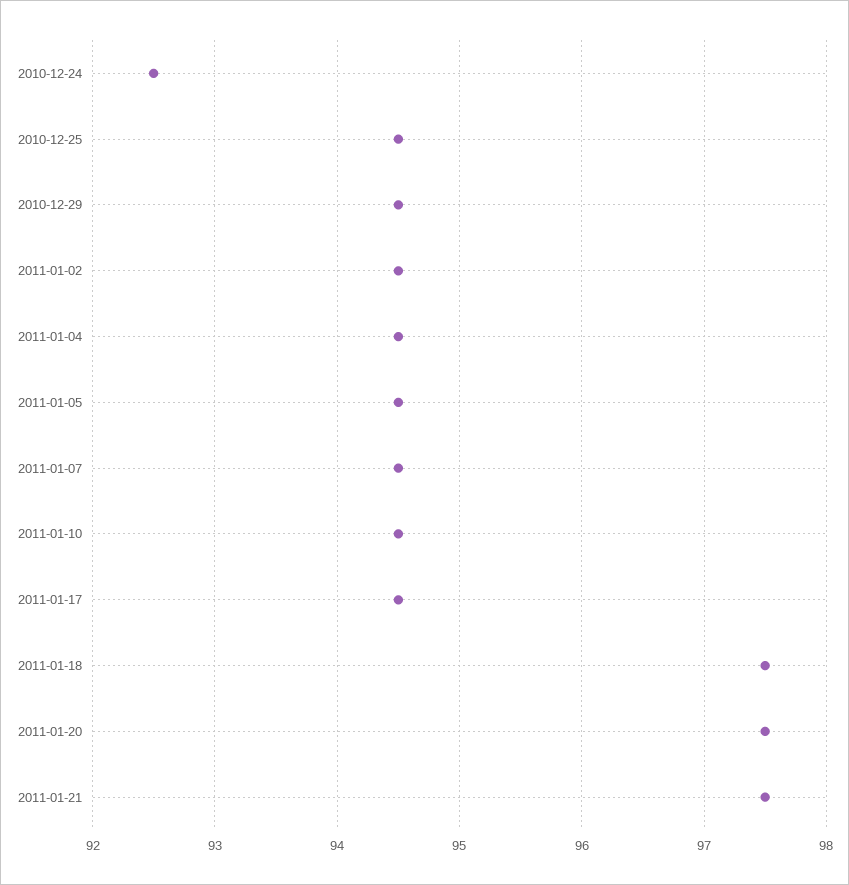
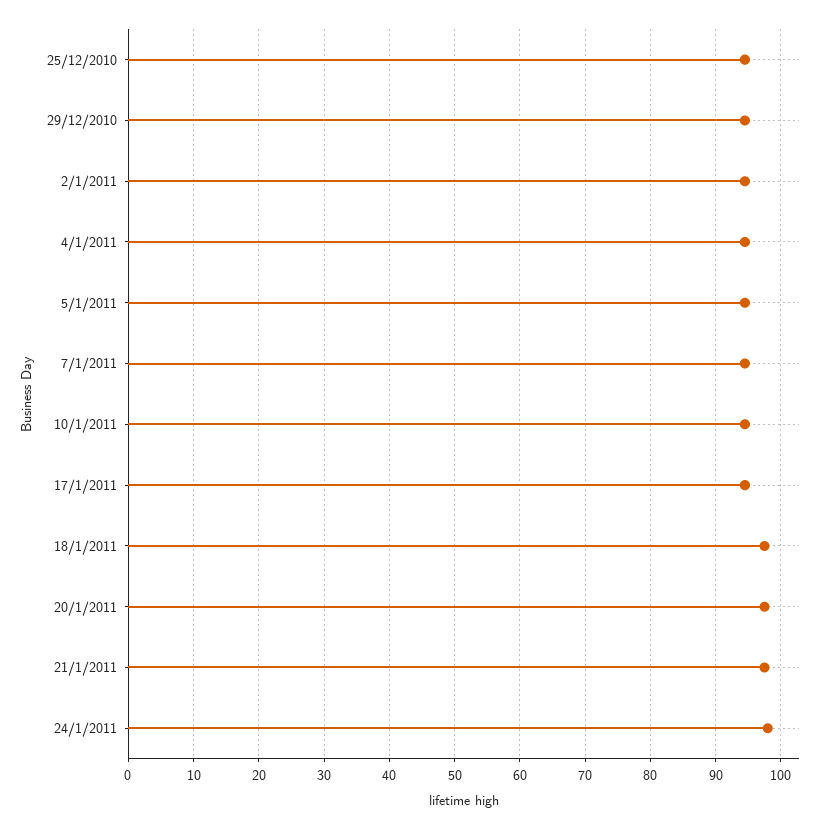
2010-12-24: 92.5 -> none
24/1/2011: none -> 98

